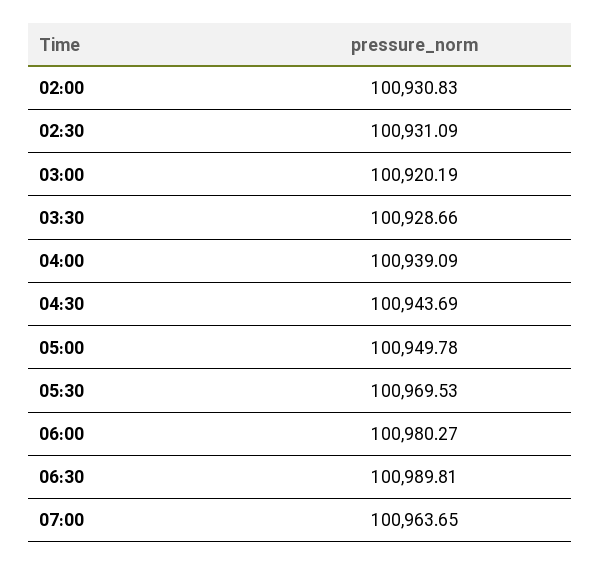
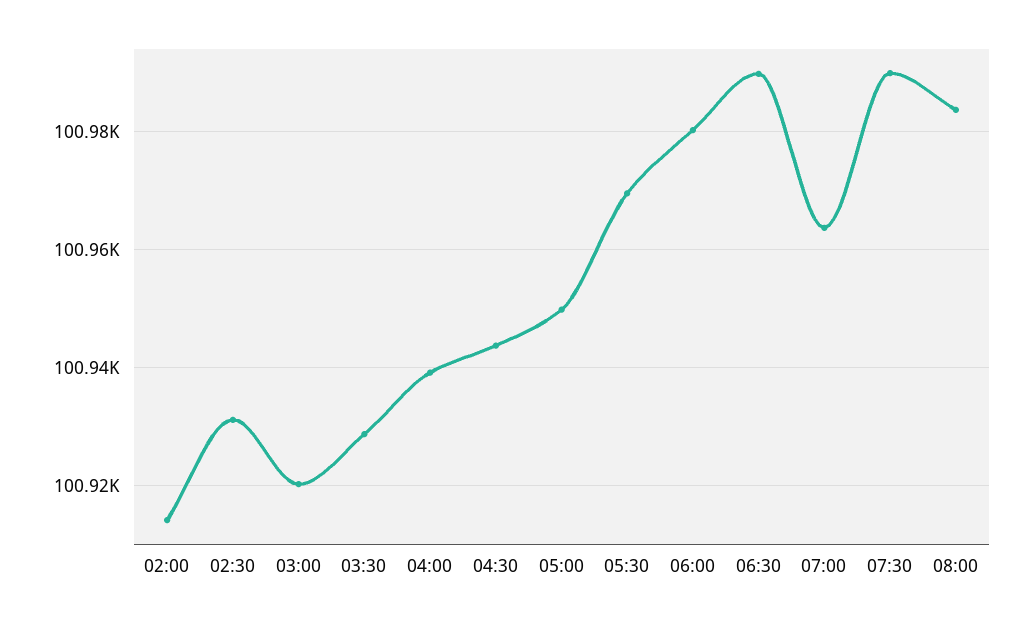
02:00: 100930.83 -> 100914
07:30: none -> 100990
08:00: none -> 100984

